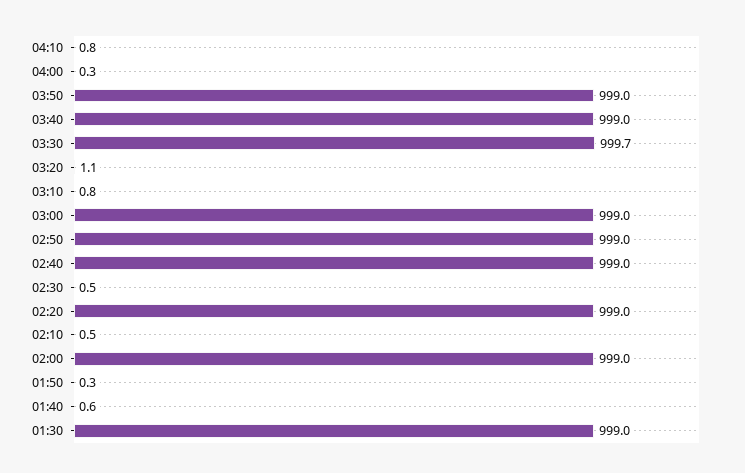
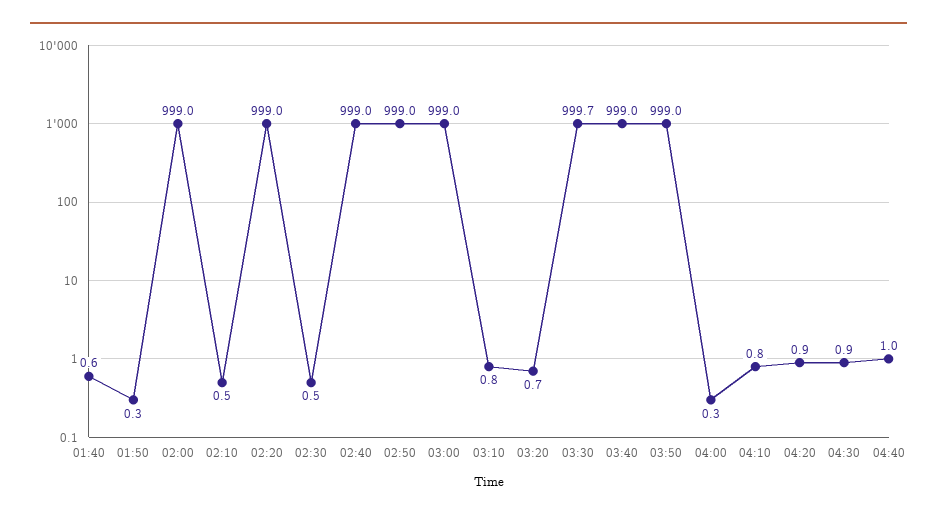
03:20: 1.1 -> 0.7
01:30: 999 -> none
04:20: none -> 0.9
04:30: none -> 0.9
04:40: none -> 1

